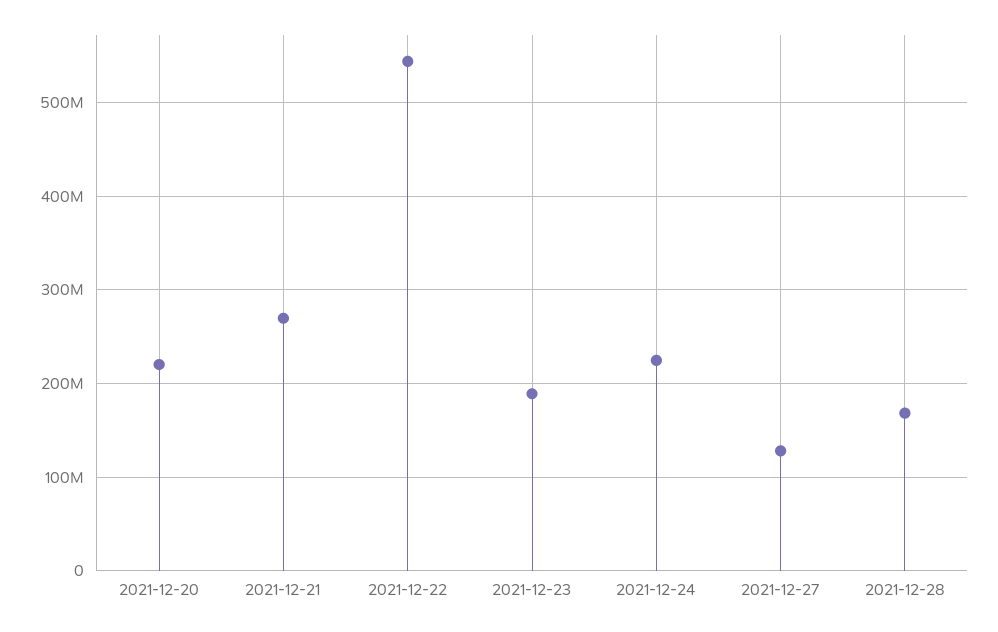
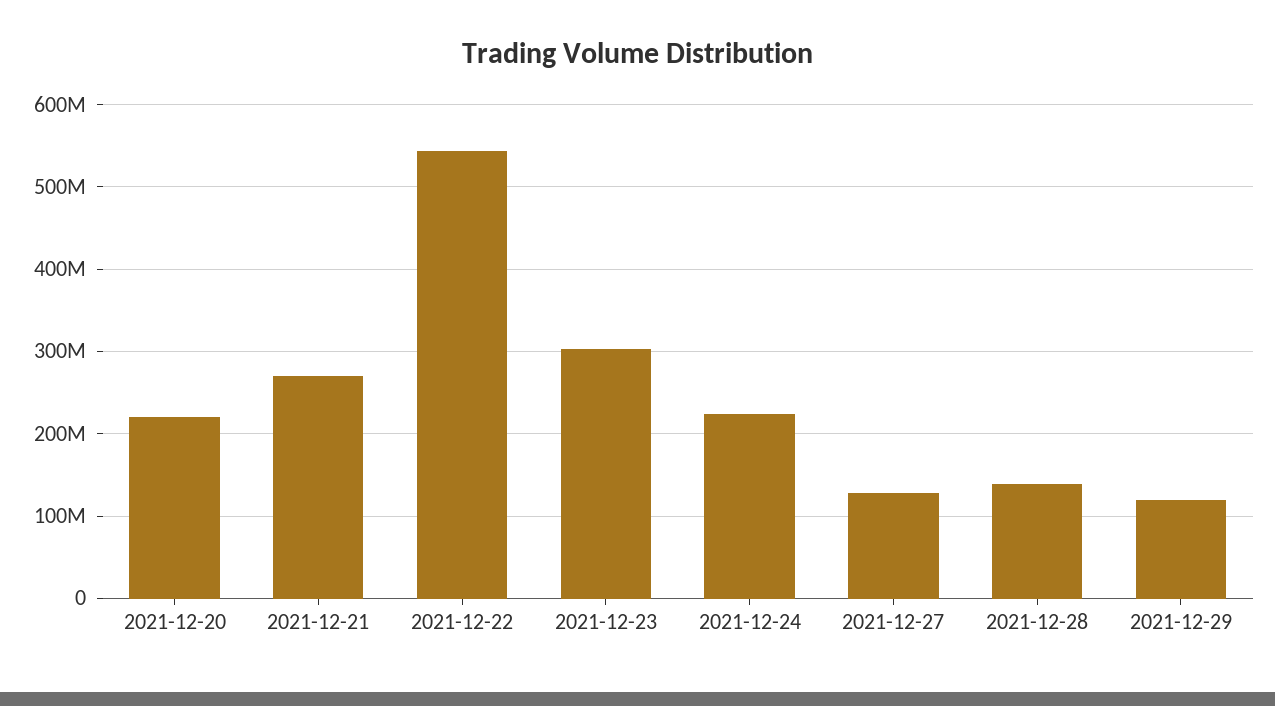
2021-12-23: 190000000 -> 300000000
2021-12-28: 170000000 -> 140000000
2021-12-29: none -> 120000000

